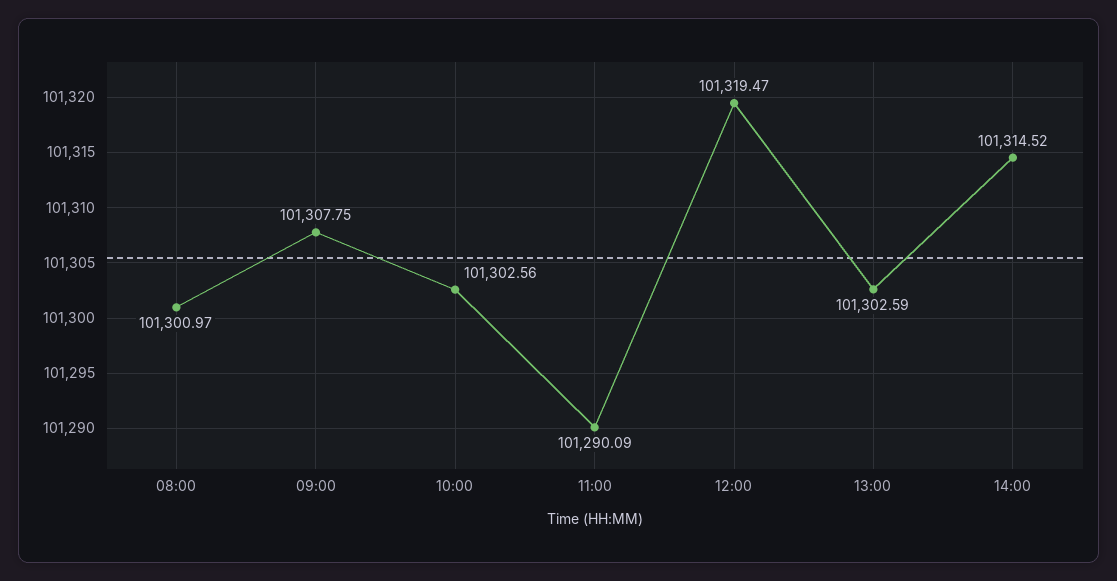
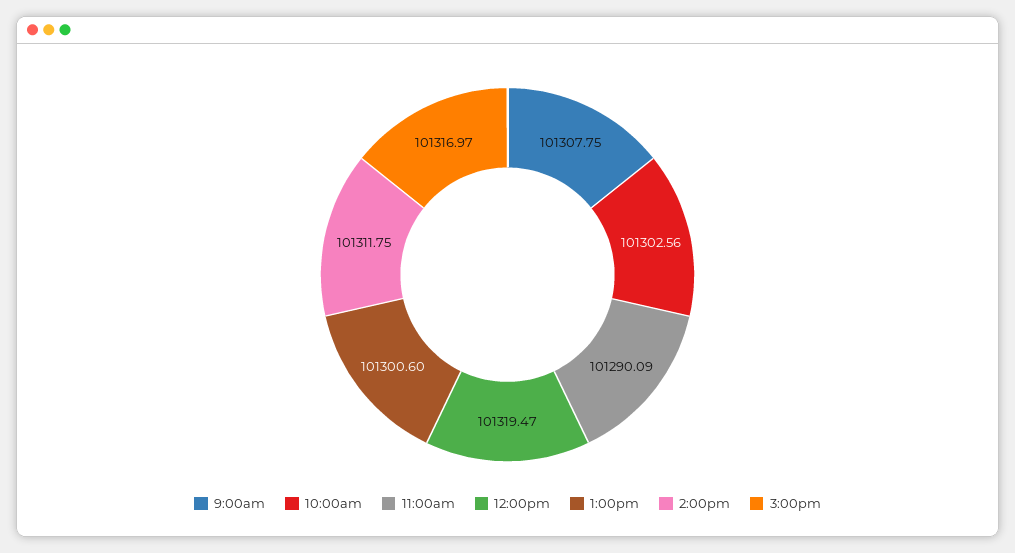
08:00: 101300.97 -> none
13:00: 101302.59 -> 101300.6
14:00: 101314.52 -> 101311.75
3:00pm: none -> 101316.97

